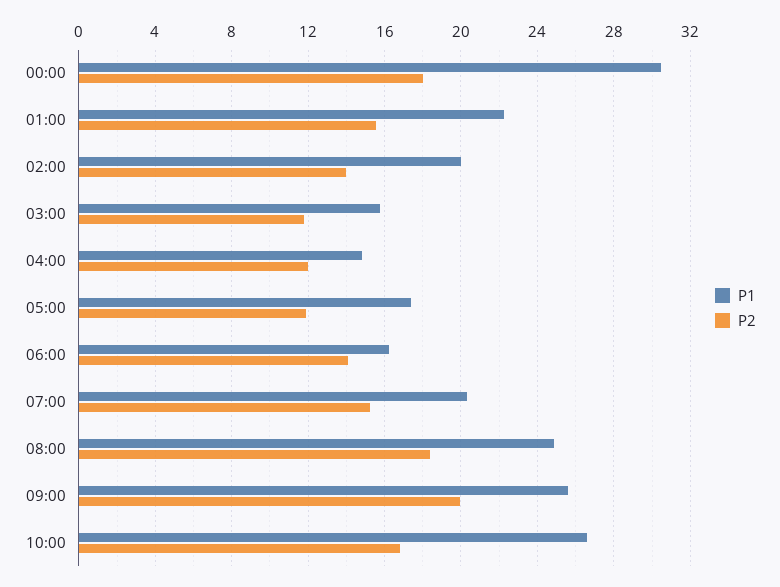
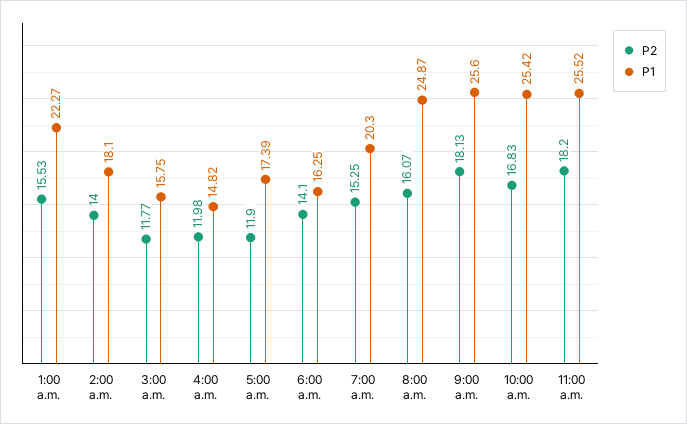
P1, 00:00: 30.5 -> none
P2, 00:00: 18 -> none
P1, 02:00: 20 -> 18.1
P2, 08:00: 18.5 -> 16.07
P2, 09:00: 20 -> 18.13
P1, 10:00: 26.5 -> 25.42
P2, 11:00 a.m.: none -> 18.2
P1, 11:00 a.m.: none -> 25.52

